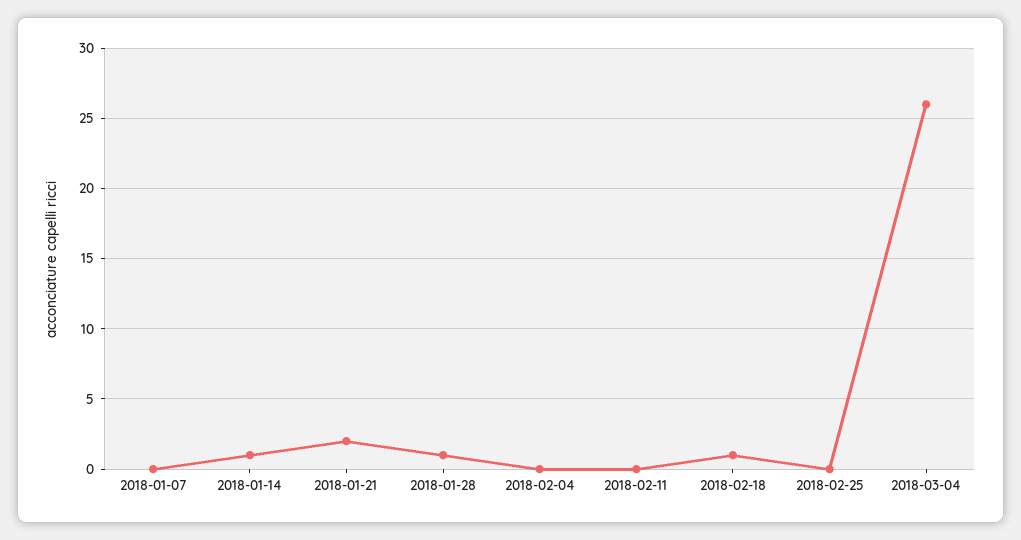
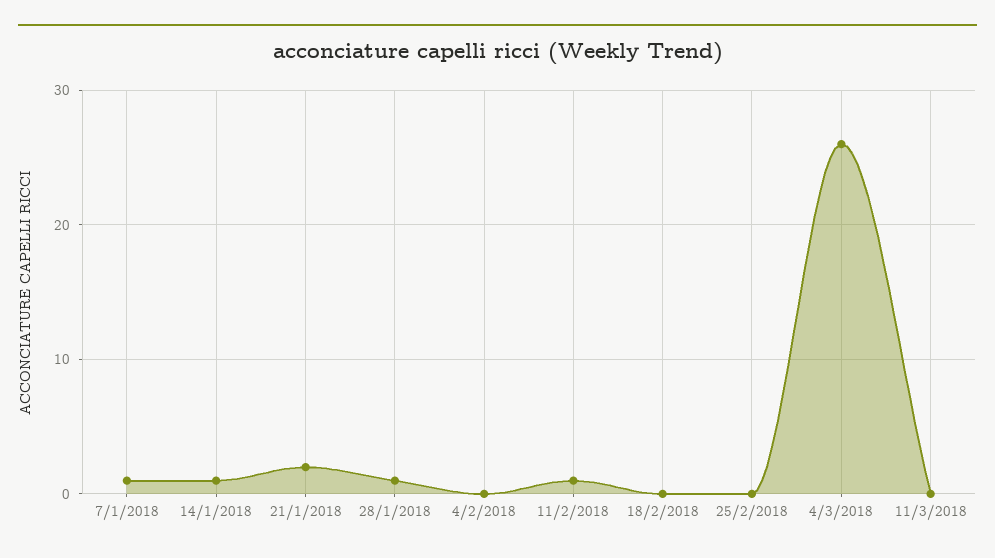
2018-01-07: 0 -> 1
2018-02-11: 0 -> 1
2018-02-18: 1 -> 0
11/3/2018: none -> 0

